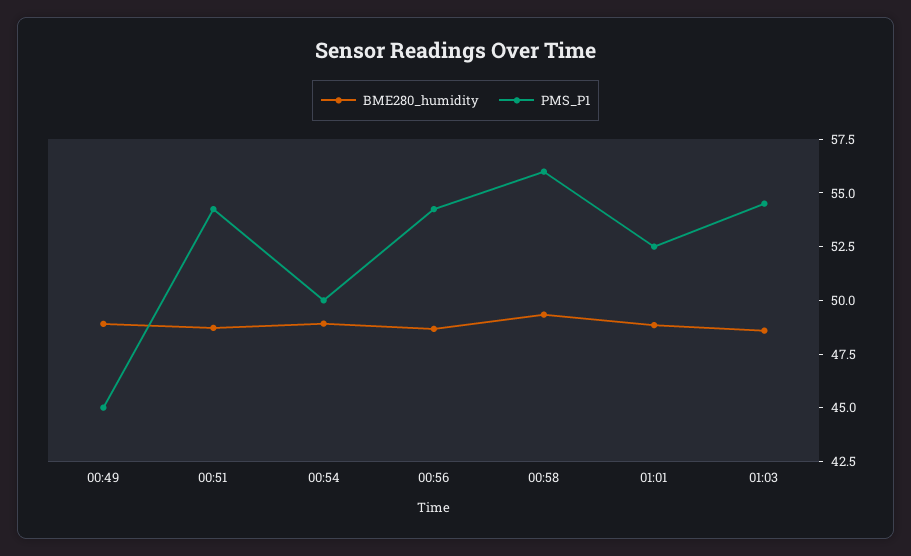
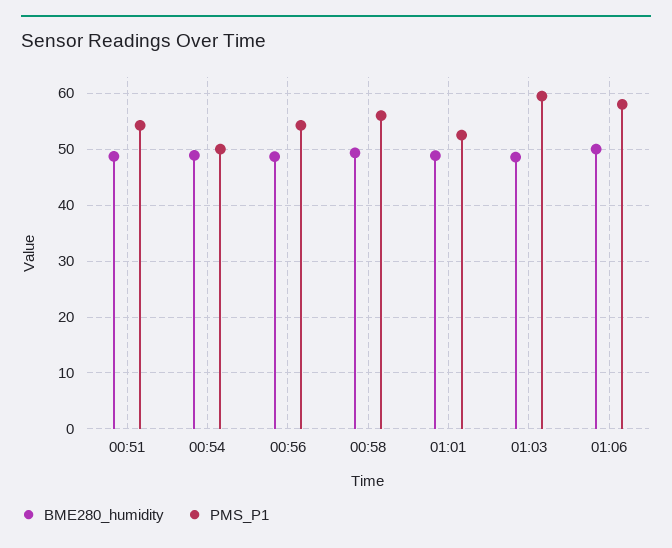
BME280_humidity, 00:49: 49 -> none
PMS_P1, 00:49: 45 -> none
PMS_P1, 01:03: 54.5 -> 60
BME280_humidity, 01:06: none -> 50
PMS_P1, 01:06: none -> 58

